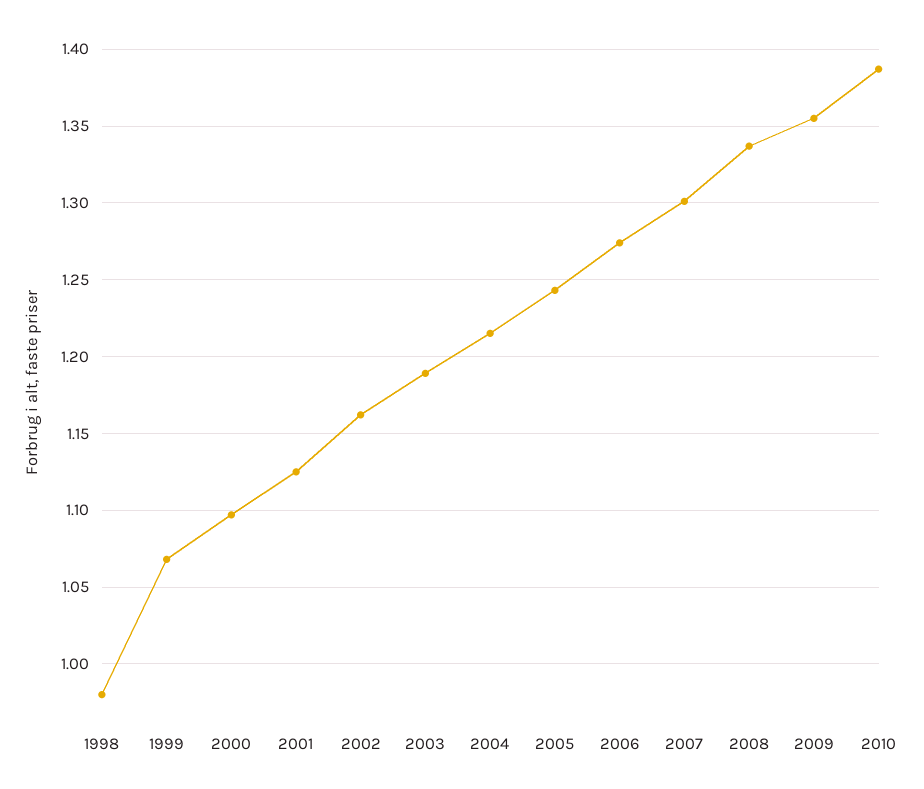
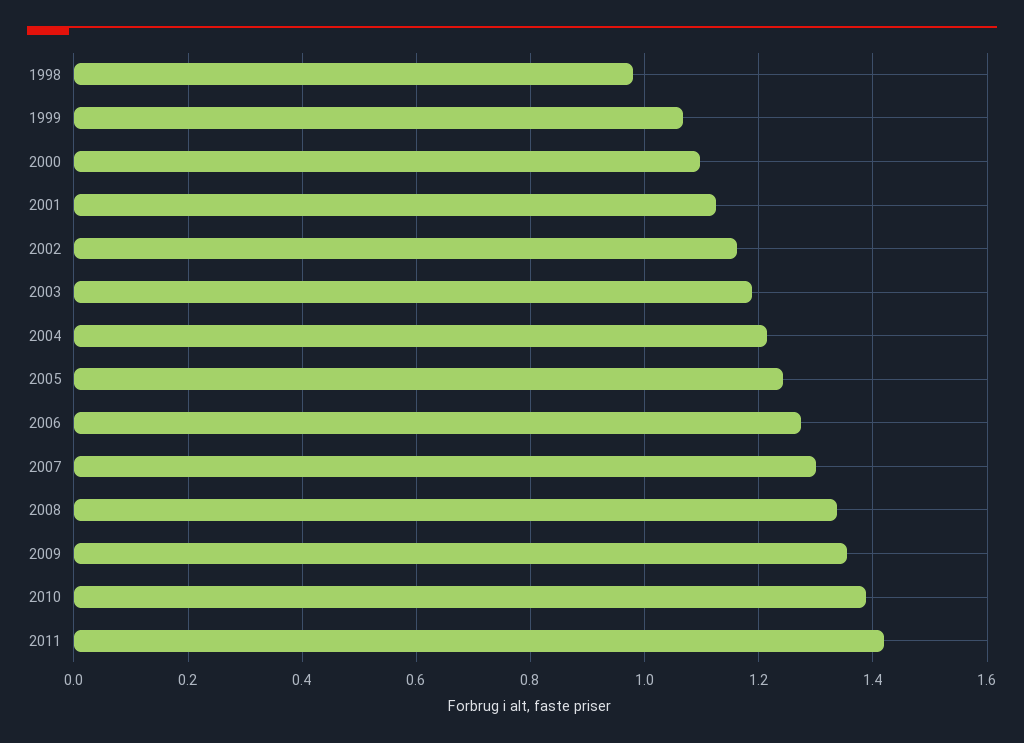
2011: none -> 1.42

